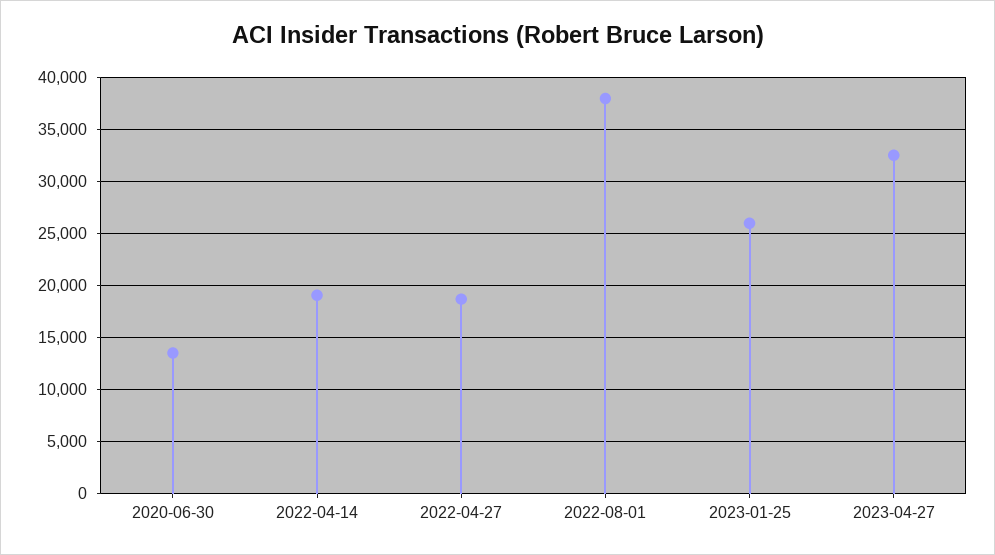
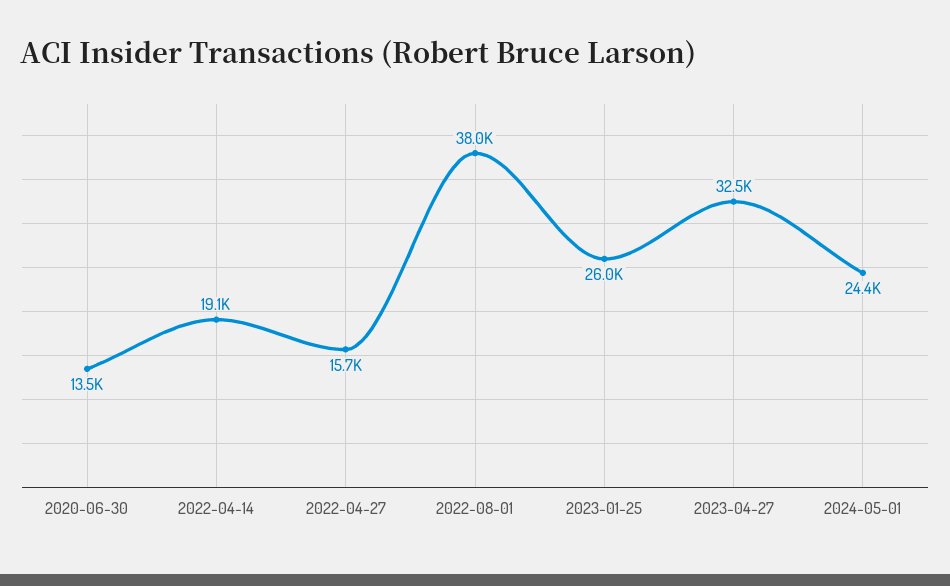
2022-04-27: 19000 -> 15700
2024-05-01: none -> 24400

